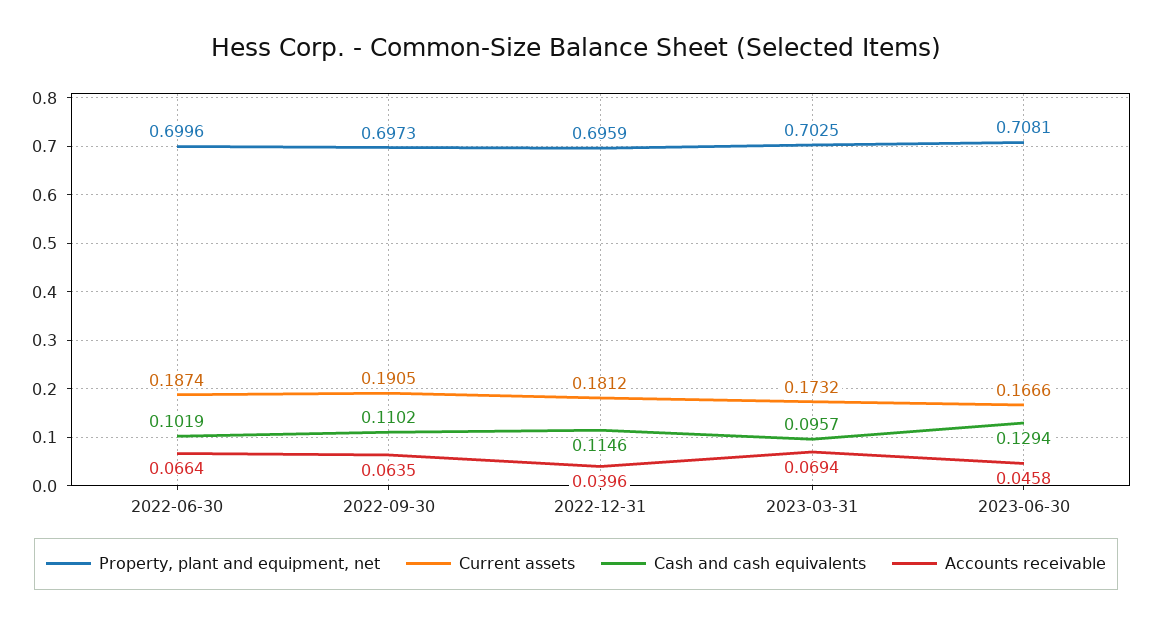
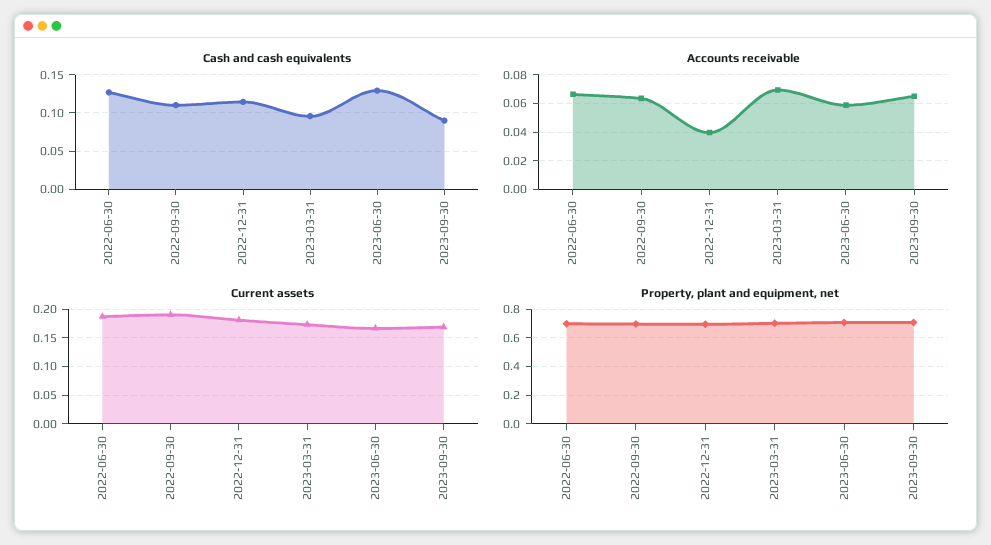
Cash and cash equivalents, 2022-06-30: 0.1019 -> 0.13
Accounts receivable, 2023-06-30: 0.0458 -> 0.06
Cash and cash equivalents, 2023-09-30: none -> 0.09
Accounts receivable, 2023-09-30: none -> 0.065
Current assets, 2023-09-30: none -> 0.175
Property, plant and equipment, net, 2023-09-30: none -> 0.7

